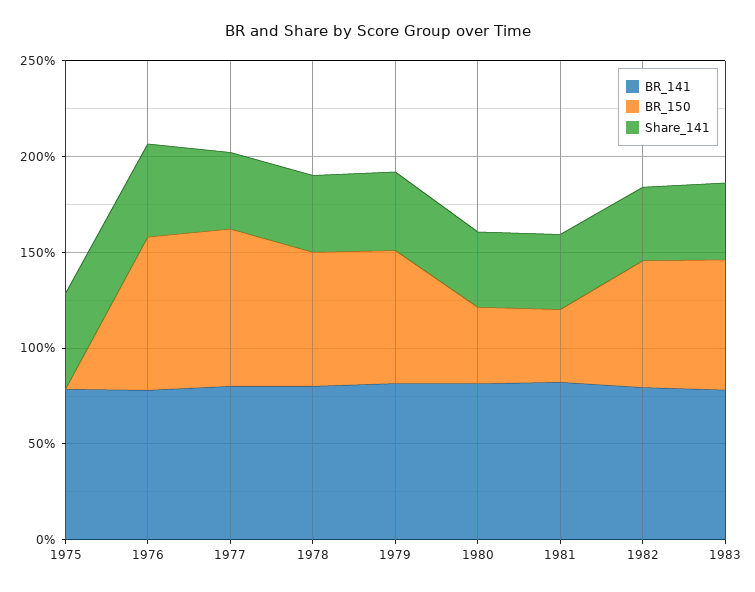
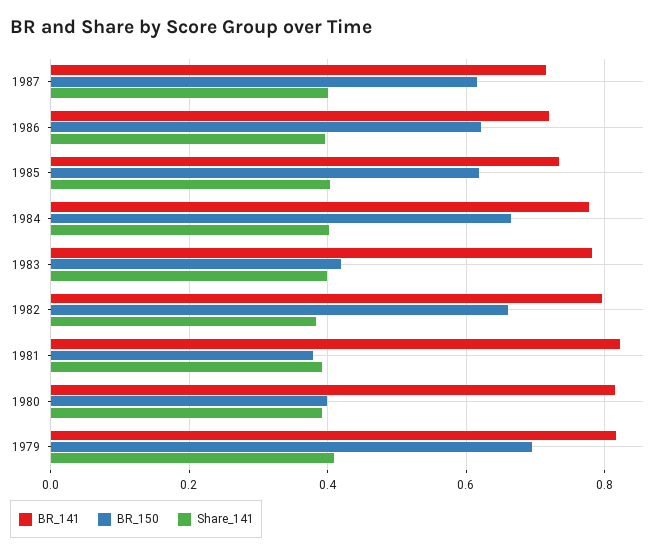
BR_141, 1975: 0.8 -> none
BR_150, 1975: 0 -> none
Share_141, 1975: 0.5 -> none
BR_141, 1976: 0.8 -> none
BR_150, 1976: 0.8 -> none
Share_141, 1976: 0.5 -> none
BR_141, 1977: 0.8 -> none
BR_150, 1977: 0.8 -> none
Share_141, 1977: 0.4 -> none
BR_141, 1978: 0.8 -> none
BR_150, 1978: 0.7 -> none
Share_141, 1978: 0.4 -> none
BR_150, 1983: 0.7 -> 0.42
BR_141, 1987: none -> 0.72
BR_150, 1987: none -> 0.62
Share_141, 1987: none -> 0.4
BR_141, 1986: none -> 0.72
BR_150, 1986: none -> 0.62
Share_141, 1986: none -> 0.4
BR_141, 1985: none -> 0.74
BR_150, 1985: none -> 0.62
Share_141, 1985: none -> 0.4
BR_141, 1984: none -> 0.78
BR_150, 1984: none -> 0.66
Share_141, 1984: none -> 0.4

